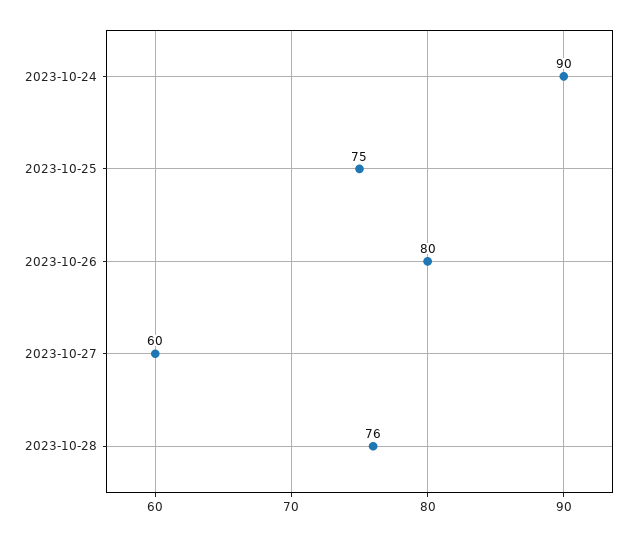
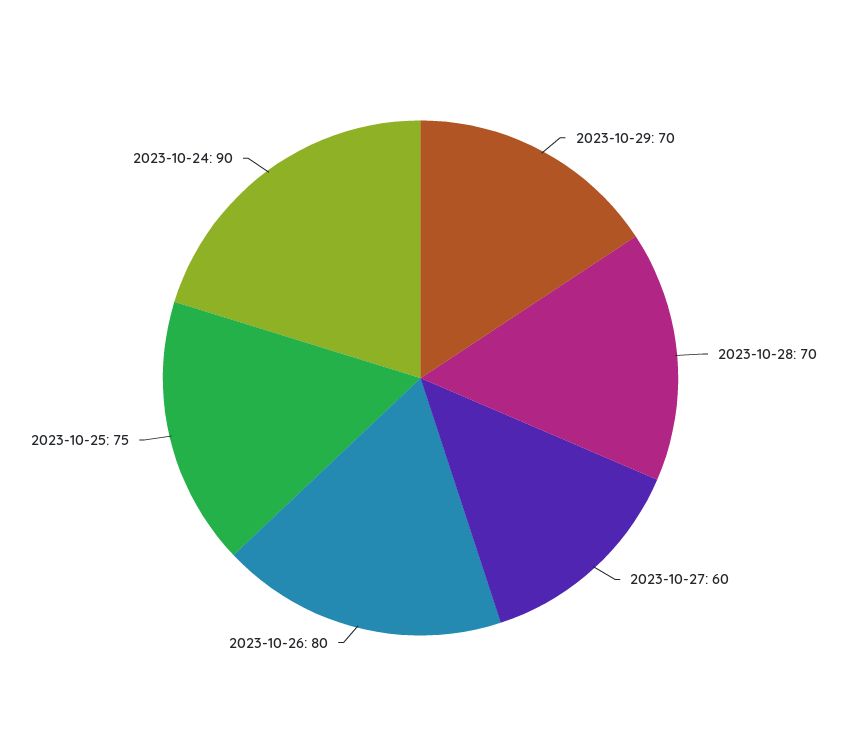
2023-10-28: 76 -> 70
2023-10-29: none -> 70

